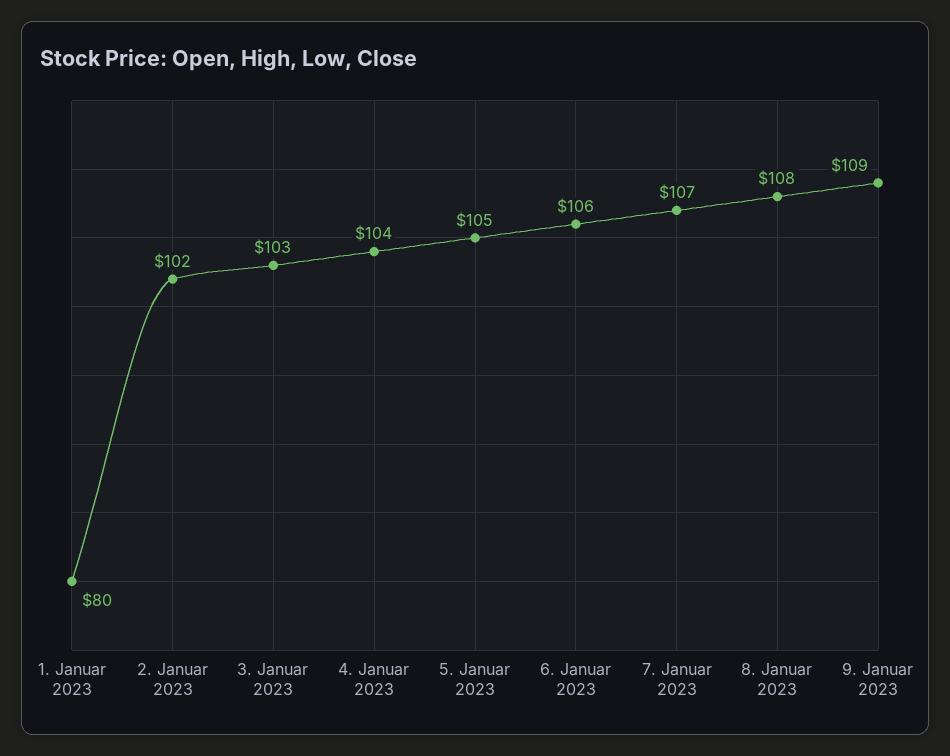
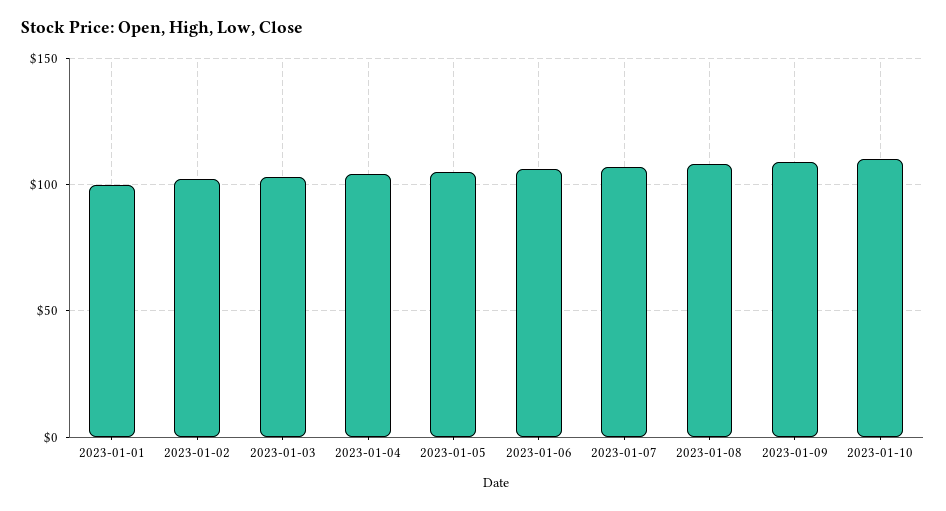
1. Januar 2023: 80 -> 100
2023-01-10: none -> 110

